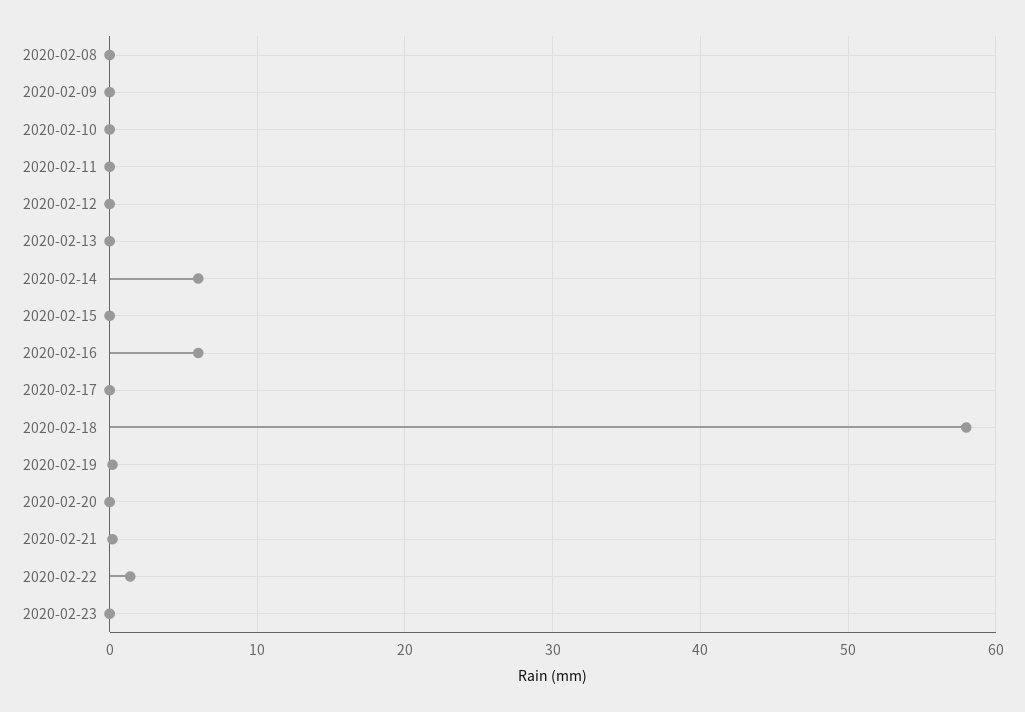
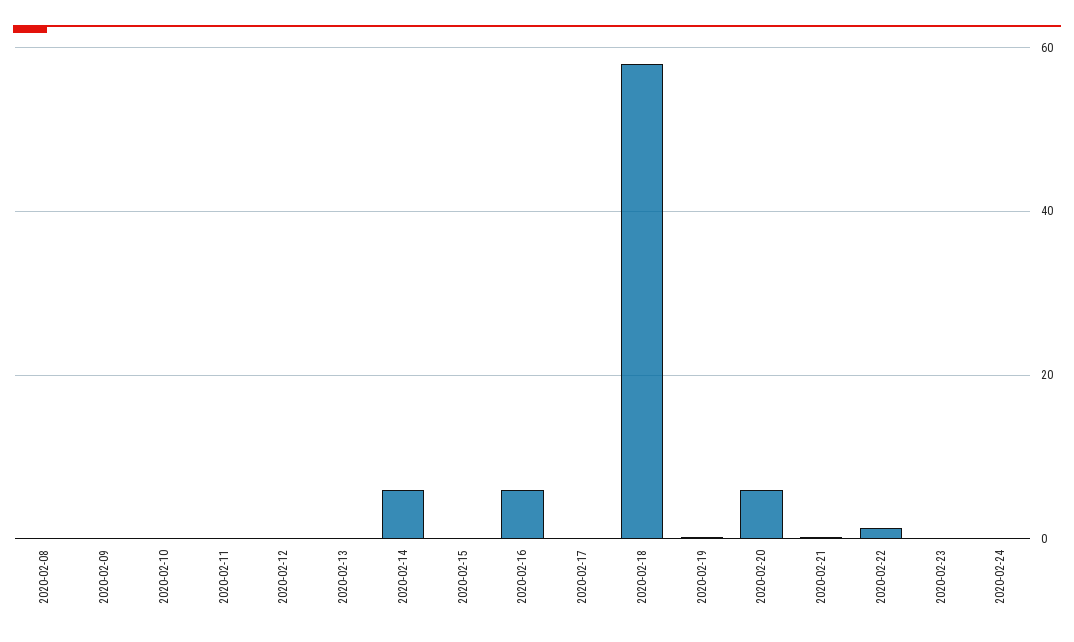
2020-02-20: 0 -> 6
2020-02-24: none -> 0

